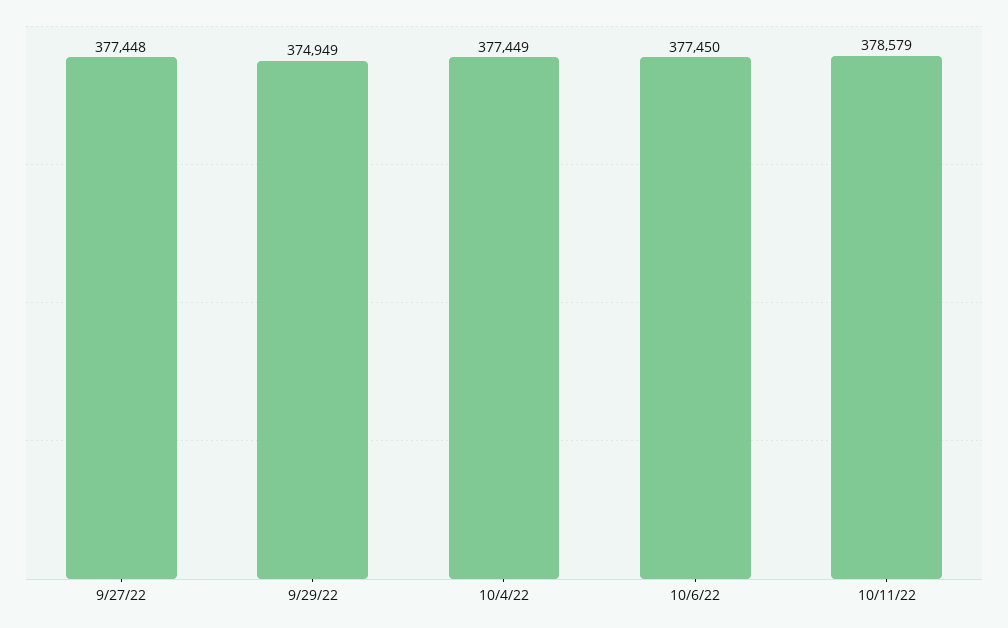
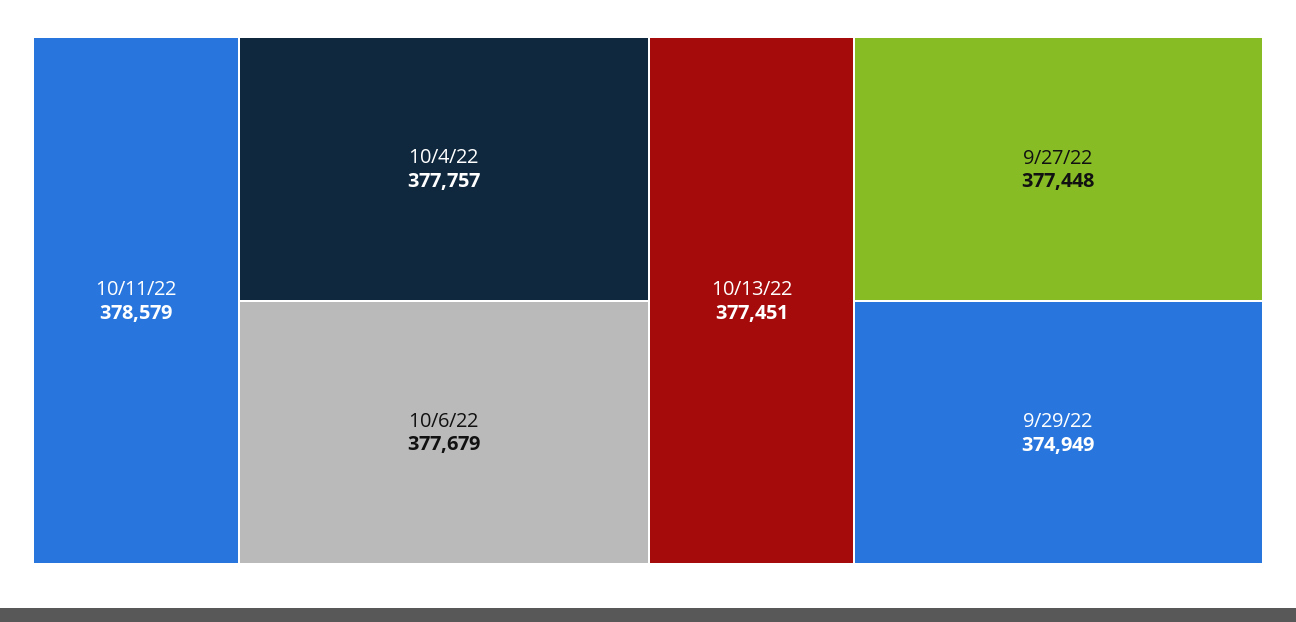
10/4/22: 377449 -> 377757
10/6/22: 377450 -> 377679
10/13/22: none -> 377451

